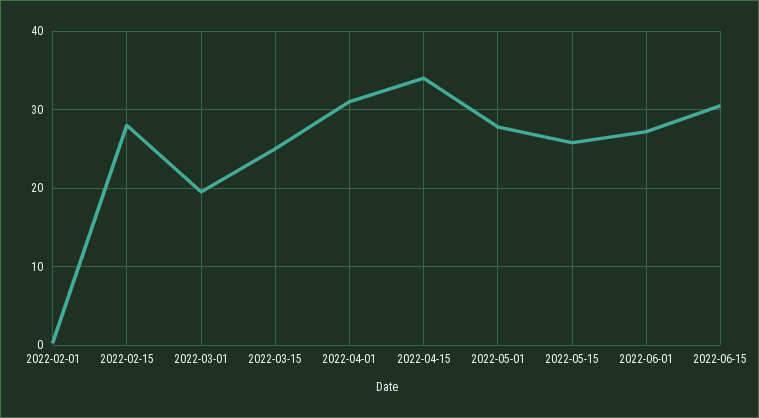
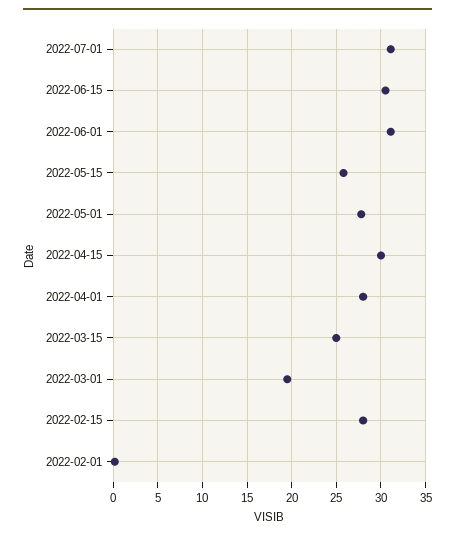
2022-04-01: 31 -> 28
2022-04-15: 34 -> 30
2022-06-01: 27 -> 31
2022-07-01: none -> 31

